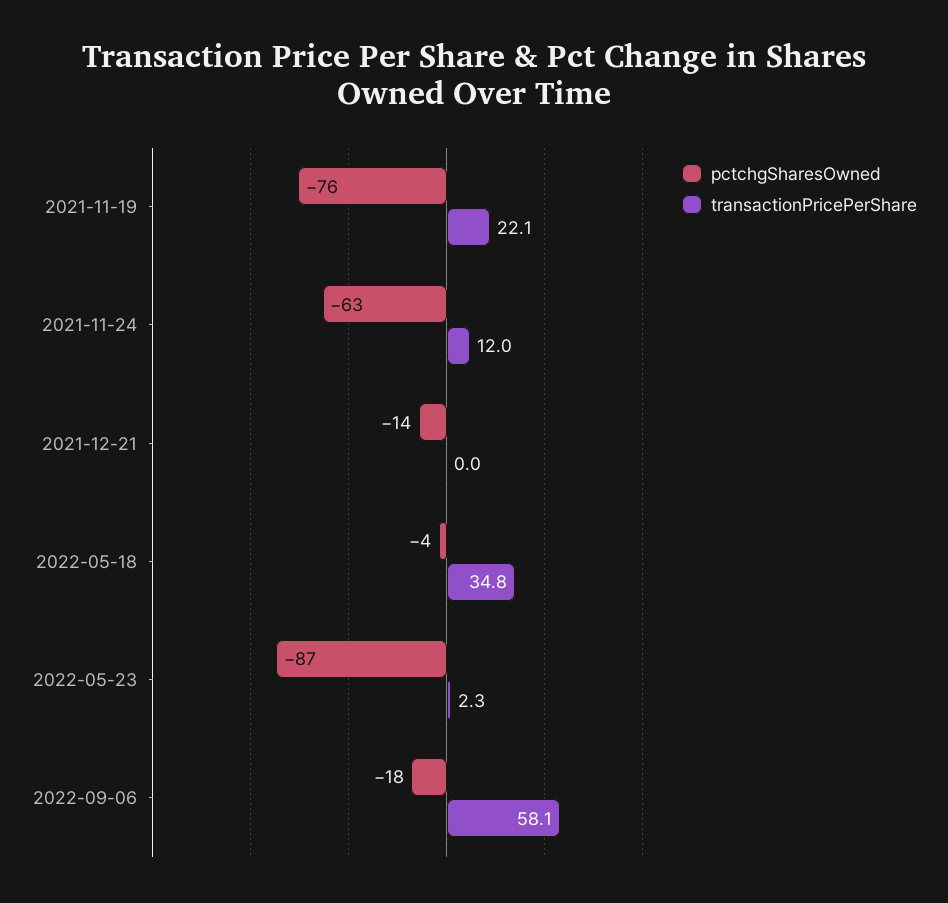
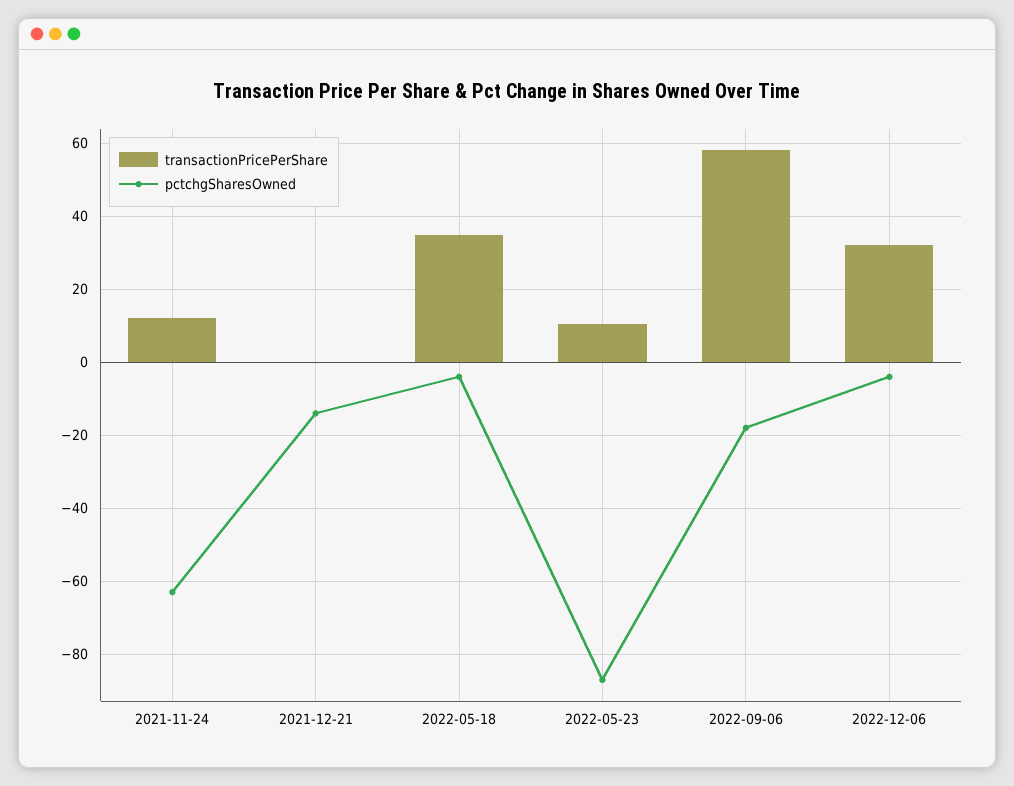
pctchgSharesOwned, 2021-11-19: -76 -> none
transactionPricePerShare, 2021-11-19: 22.1 -> none
transactionPricePerShare, 2022-05-23: 2.3 -> 10
transactionPricePerShare, 2022-12-06: none -> 32
pctchgSharesOwned, 2022-12-06: none -> -4

